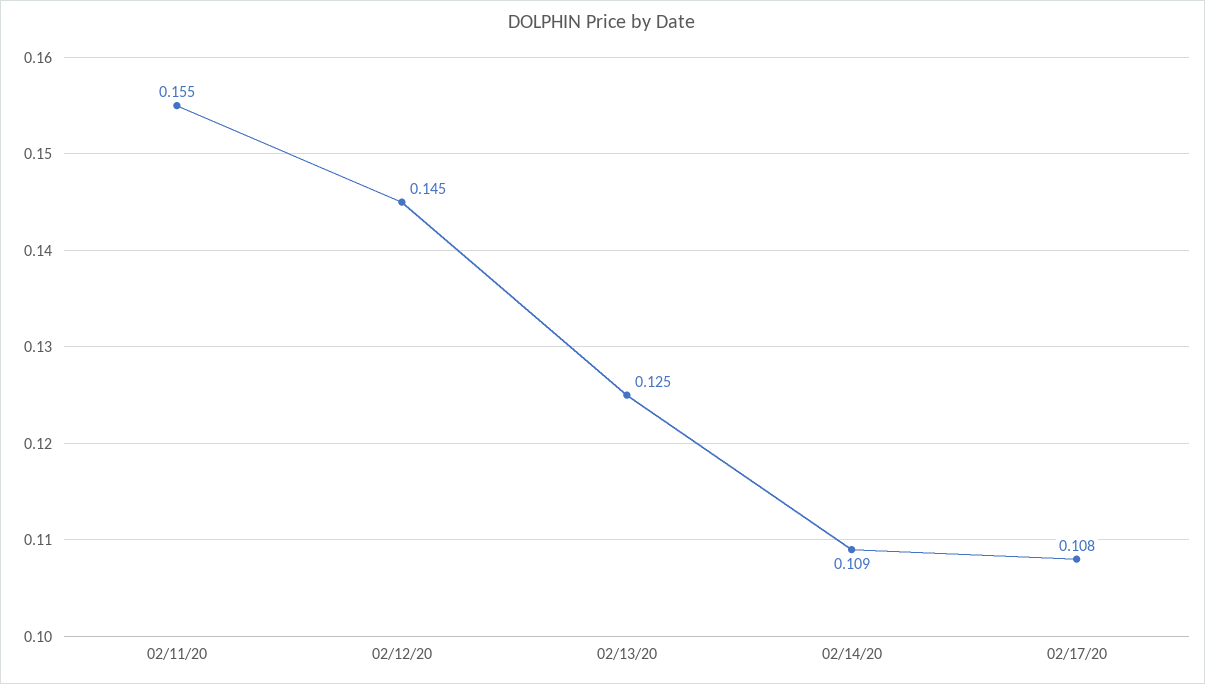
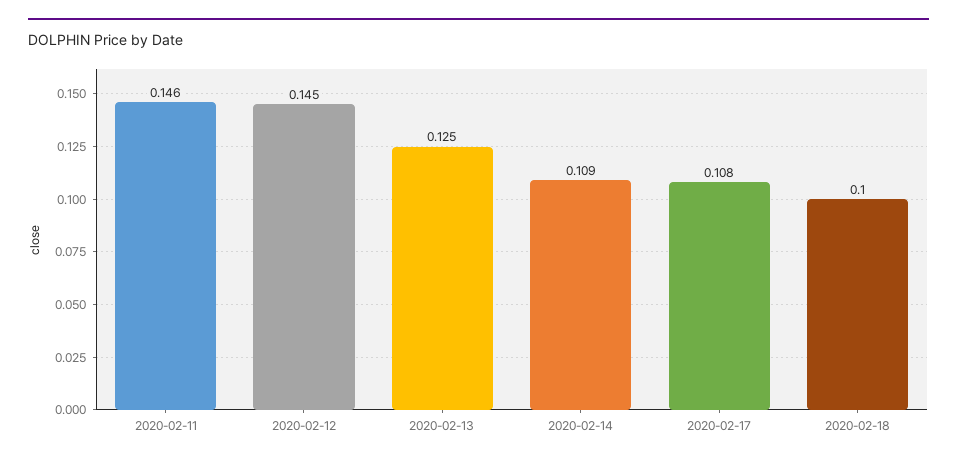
02/11/20: 0.155 -> 0.146
2020-02-18: none -> 0.1

